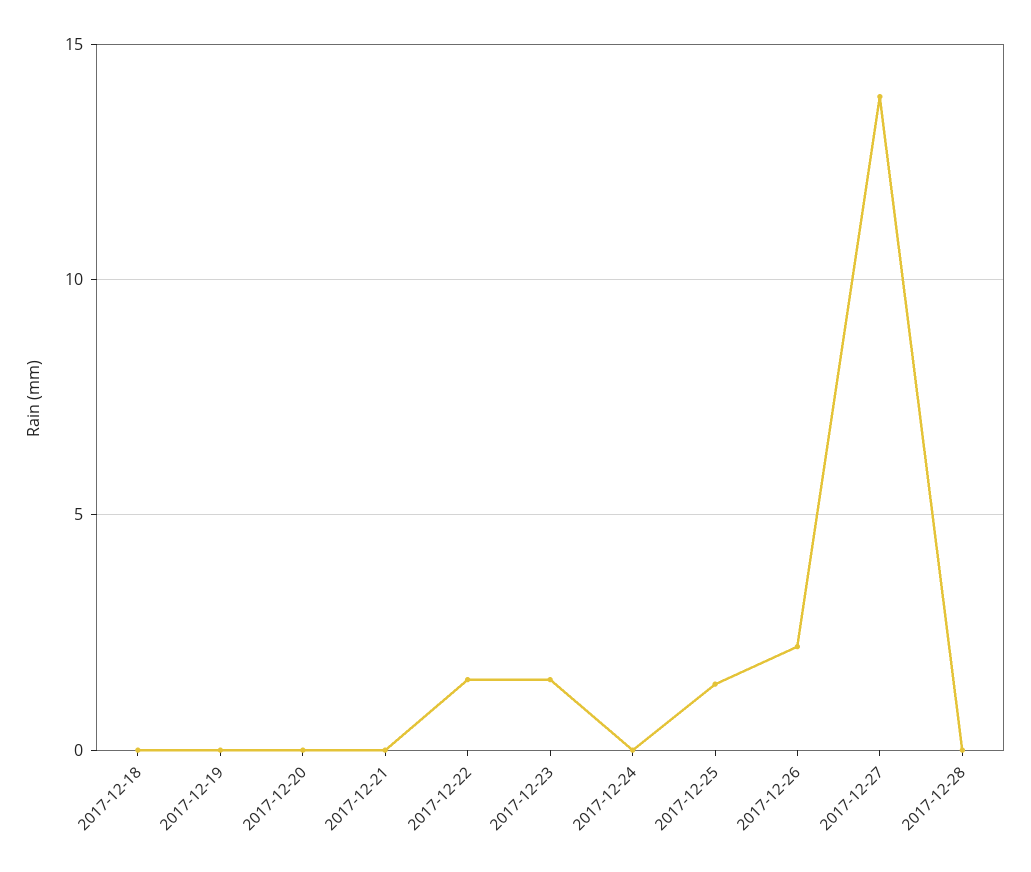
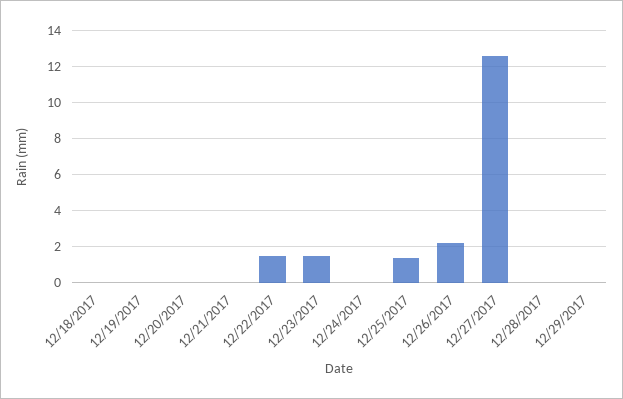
2017-12-27: 14 -> 12.5
12/29/2017: none -> 0

